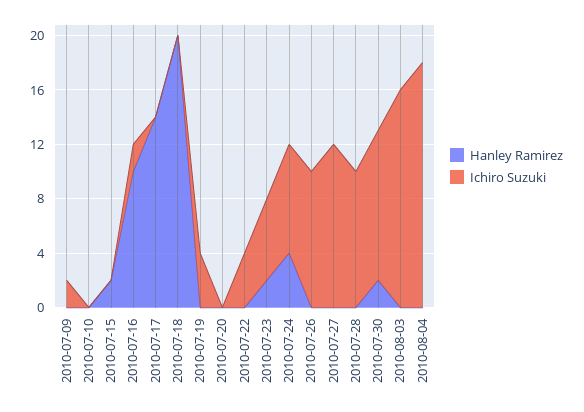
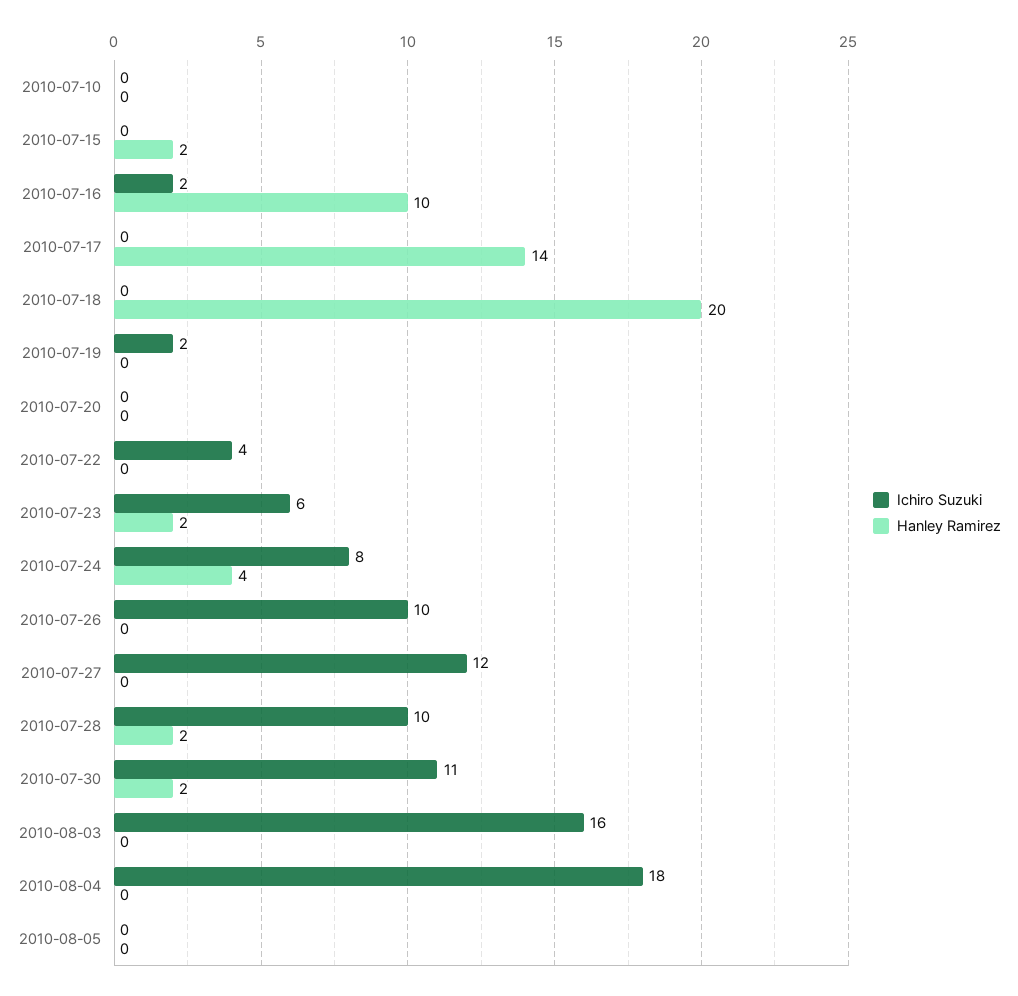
Hanley Ramirez, 2010-07-09: 0 -> none
Ichiro Suzuki, 2010-07-09: 2 -> none
Ichiro Suzuki, 2010-07-19: 4 -> 2
Hanley Ramirez, 2010-07-28: 0 -> 2
Ichiro Suzuki, 2010-08-05: none -> 0
Hanley Ramirez, 2010-08-05: none -> 0

